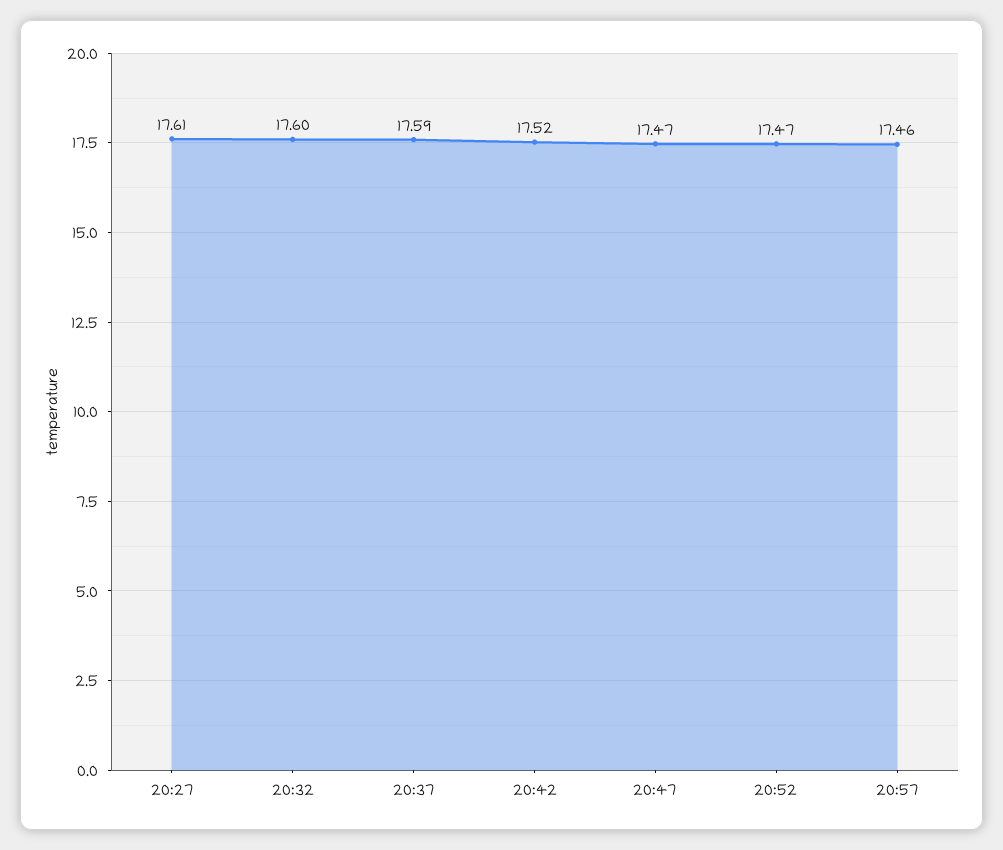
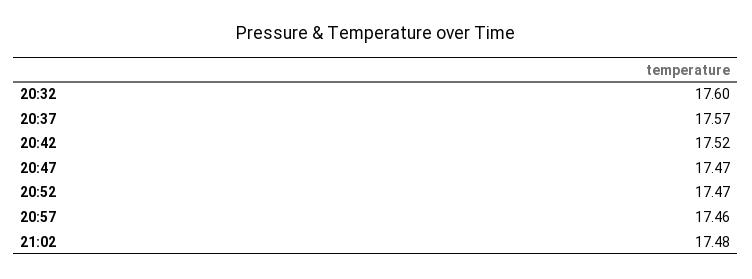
20:27: 17.61 -> none
20:37: 17.59 -> 17.57
21:02: none -> 17.48

